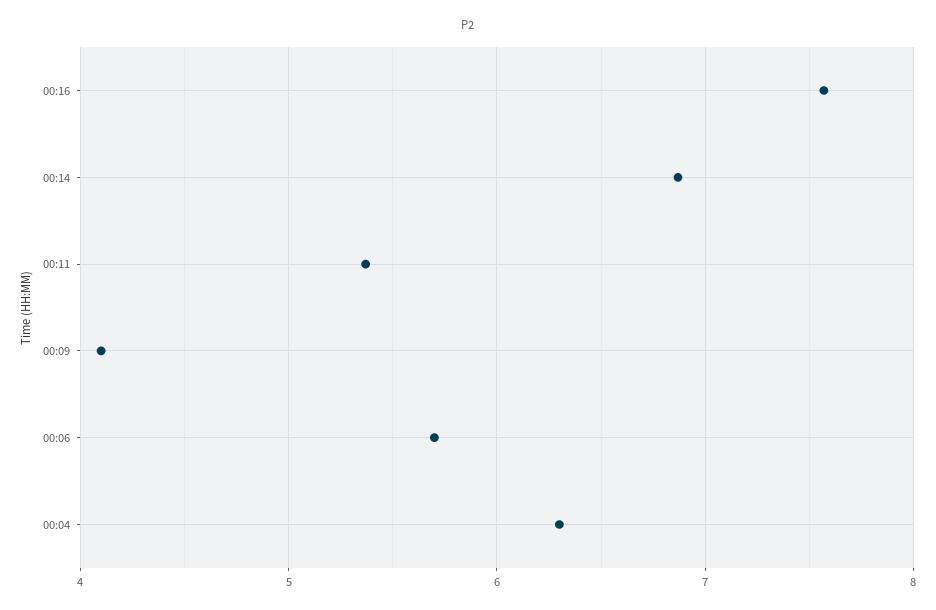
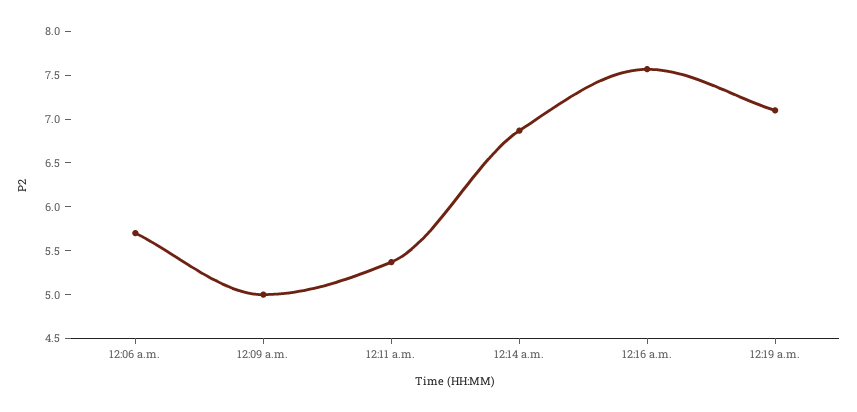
00:09: 4.1 -> 5
00:04: 6.3 -> none
12:19 a.m.: none -> 7.1

